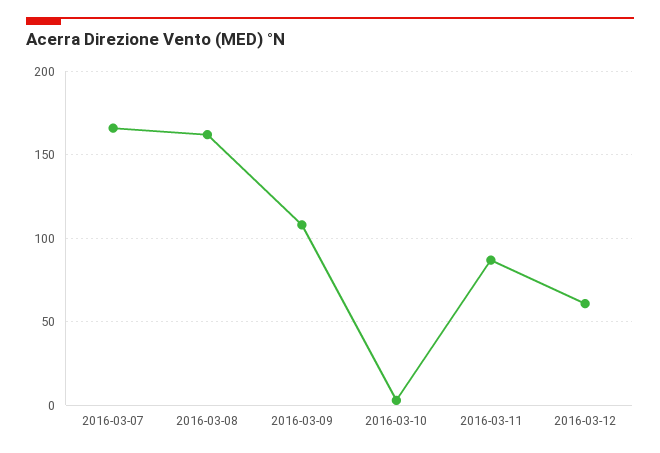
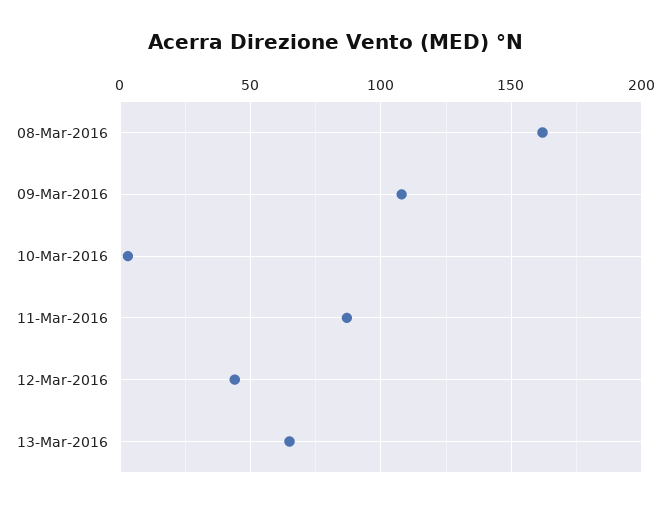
2016-03-07: 165 -> none
2016-03-12: 60 -> 45
13-Mar-2016: none -> 65

